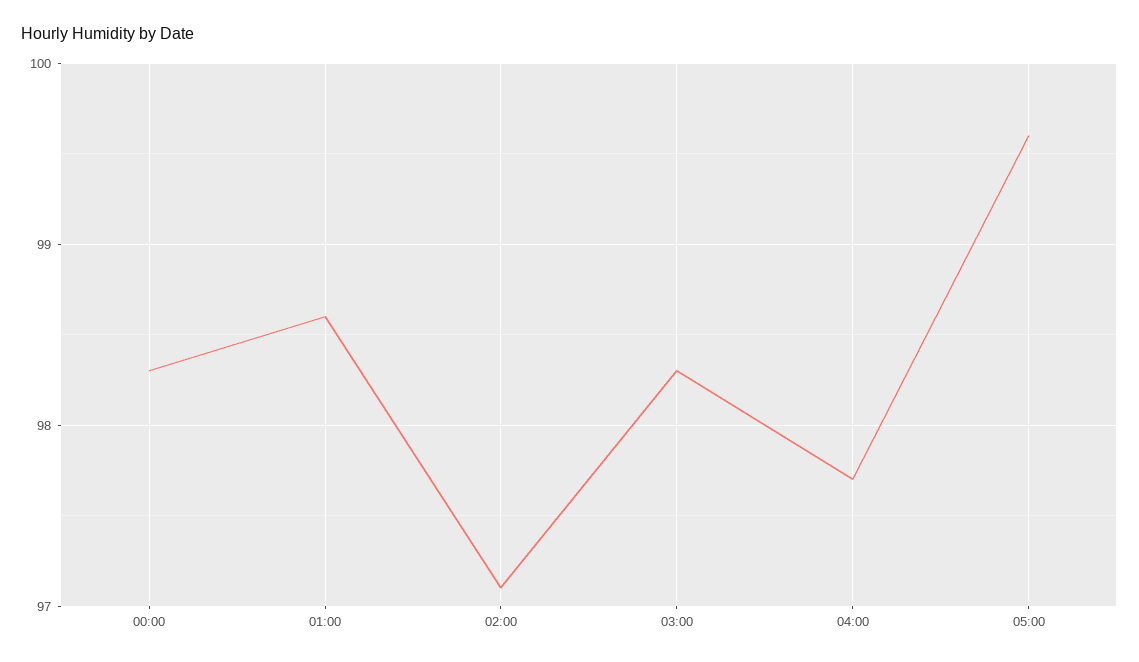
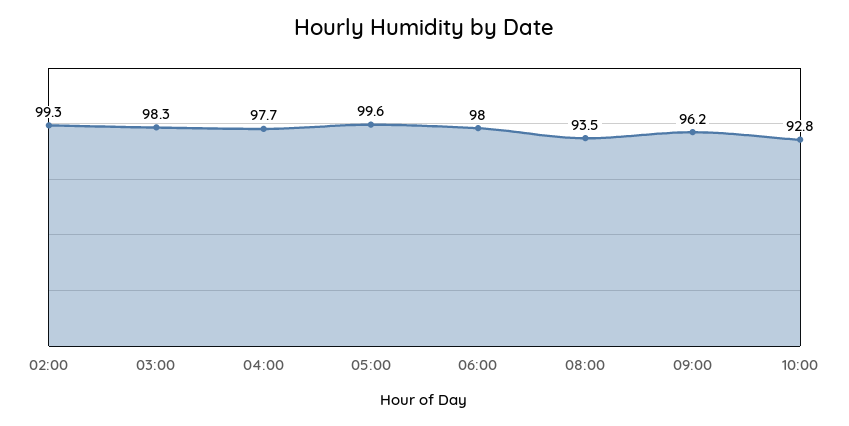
00:00: 98.3 -> none
01:00: 98.6 -> none
02:00: 97.1 -> 99.3
06:00: none -> 98
08:00: none -> 93.5
09:00: none -> 96.2
10:00: none -> 92.8

